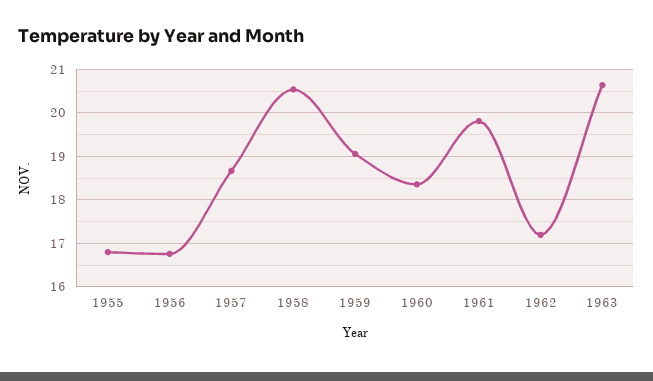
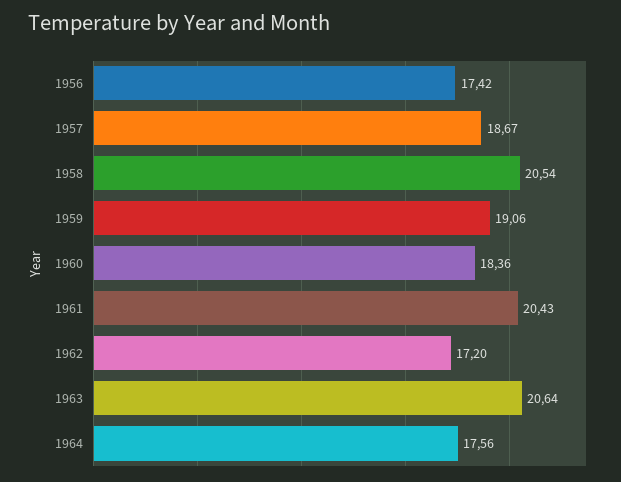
1955: 16.8 -> none
1956: 16.8 -> 17.42
1961: 19.8 -> 20.43
1964: none -> 17.56

